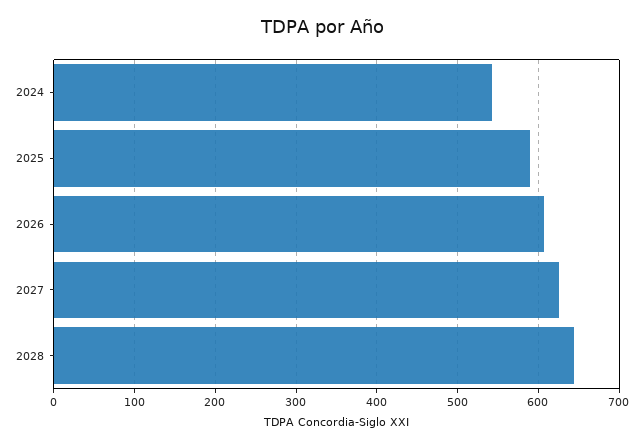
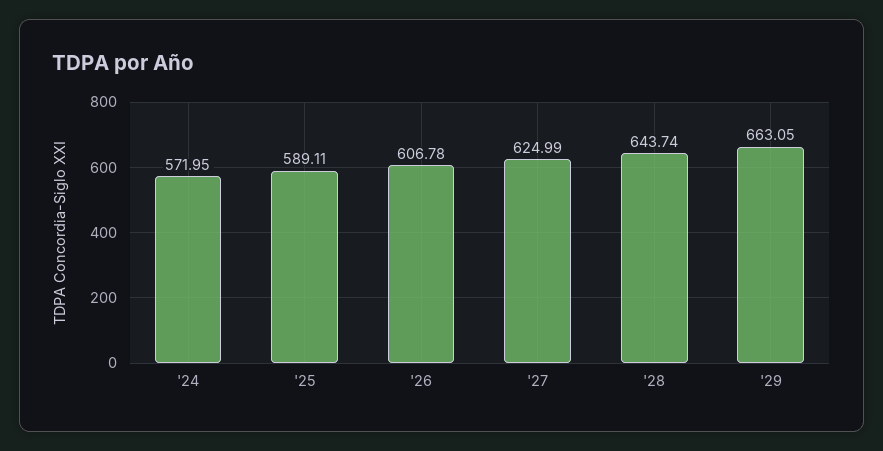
2024: 540 -> 571.95
'29: none -> 663.05

